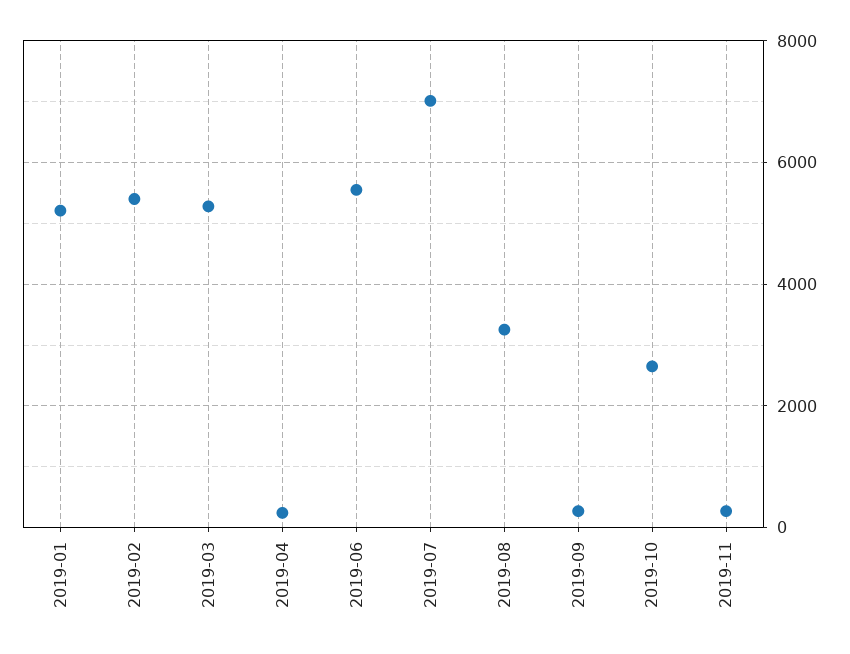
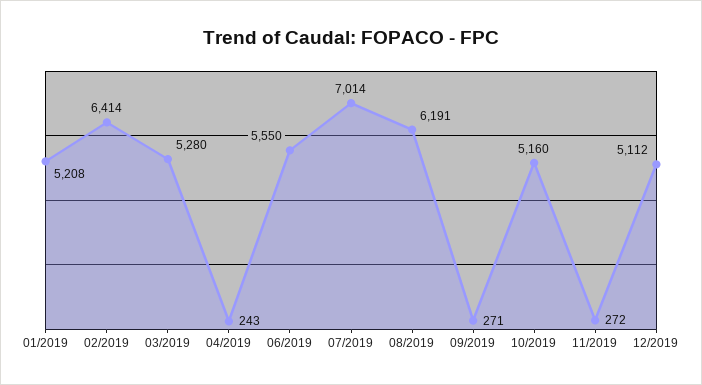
2019-02: 5400 -> 6414
2019-08: 3200 -> 6191
2019-10: 2600 -> 5160
12/2019: none -> 5112

